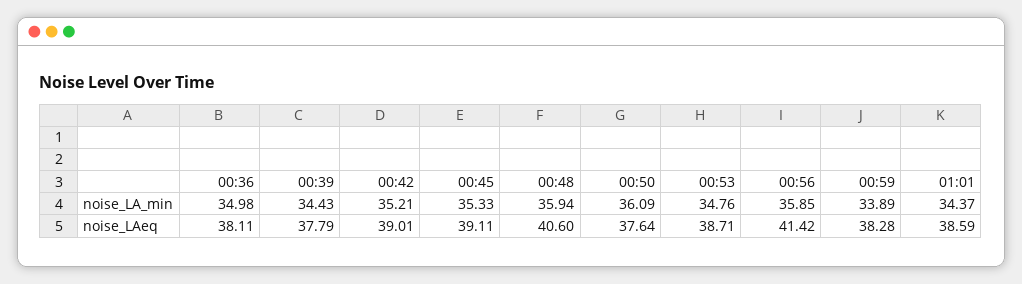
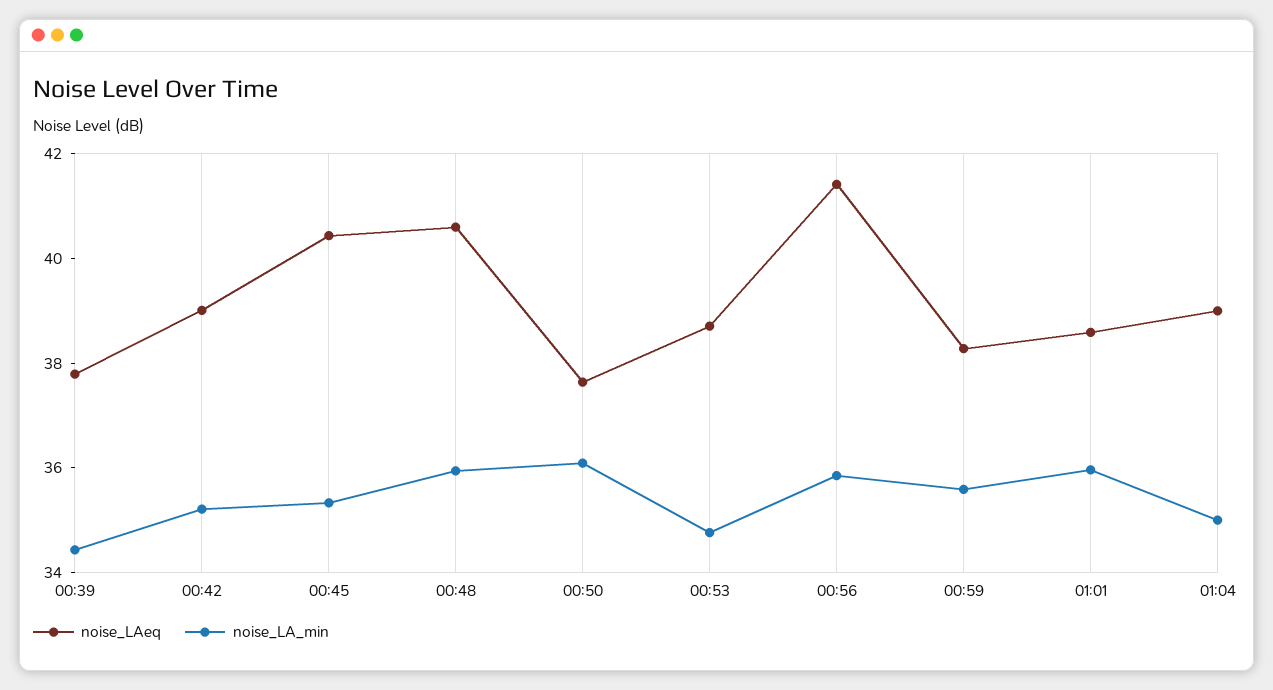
noise_LA_min, 00:36: 34.98 -> none
noise_LA_min, 00:59: 33.89 -> 35.5
noise_LA_min, 01:01: 34.37 -> 36
noise_LAeq, 00:36: 38.11 -> none
noise_LAeq, 00:45: 39.11 -> 40.5
noise_LAeq, 01:04: none -> 39
noise_LA_min, 01:04: none -> 35

